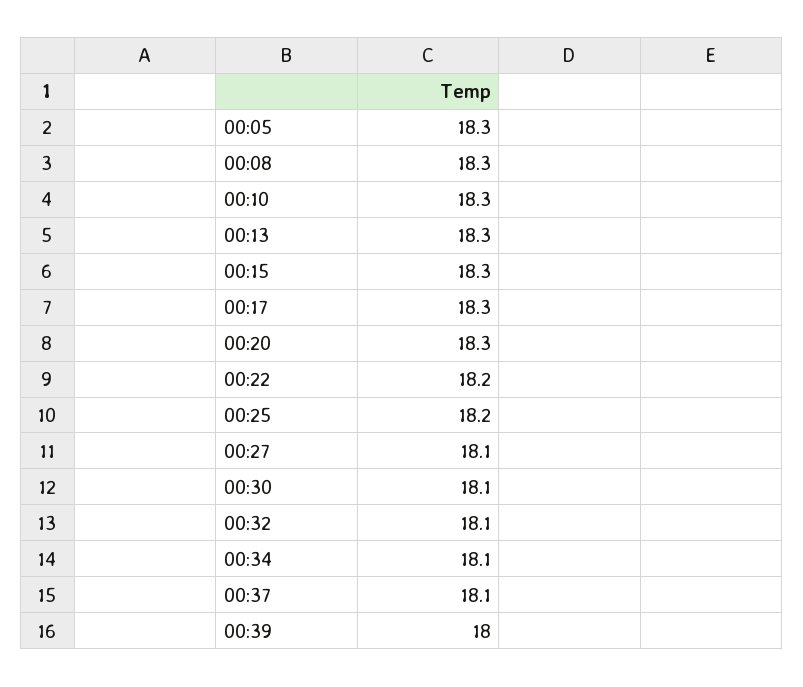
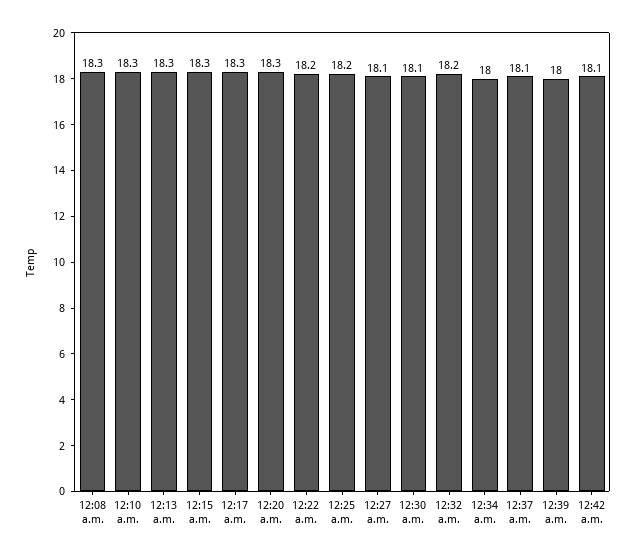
00:05: 18.3 -> none
00:32: 18.1 -> 18.2
00:34: 18.1 -> 18
12:42 a.m.: none -> 18.1

